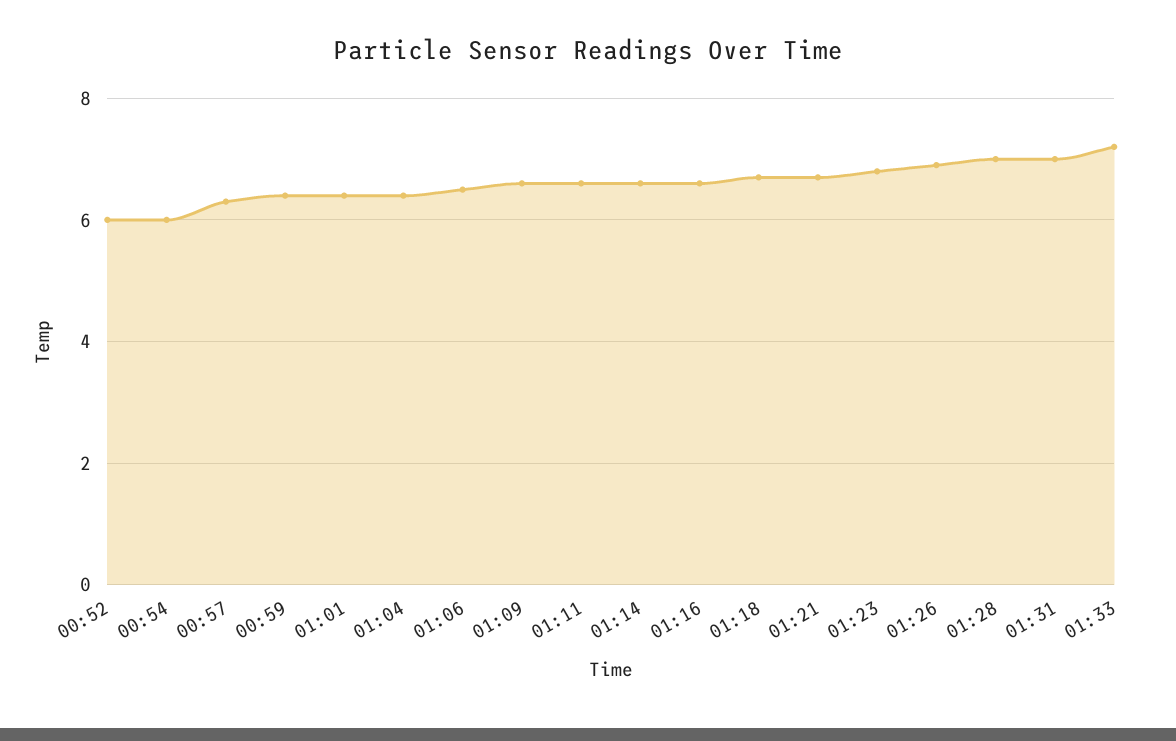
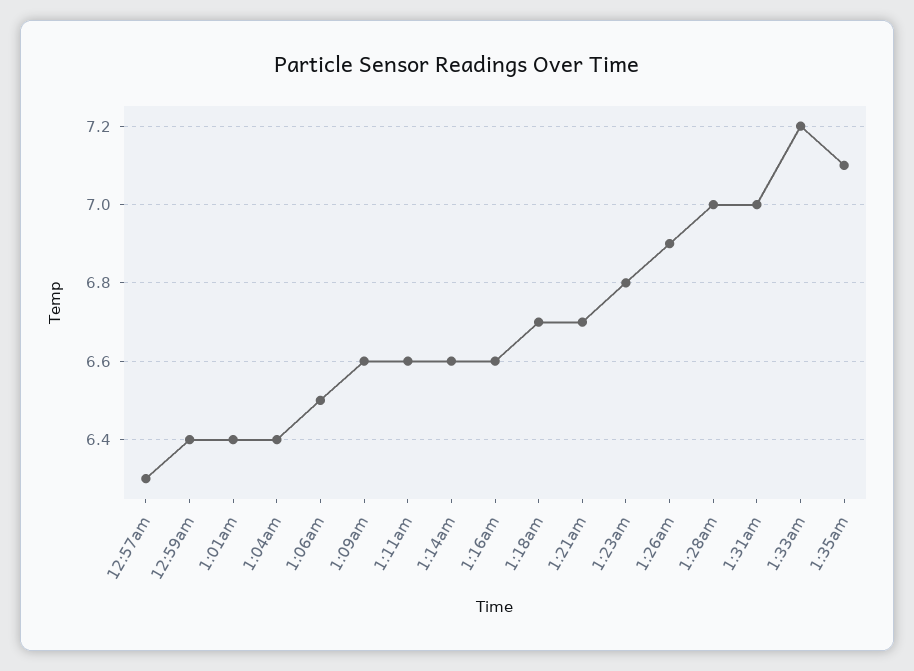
00:52: 6 -> none
00:54: 6 -> none
1:35am: none -> 7.1

